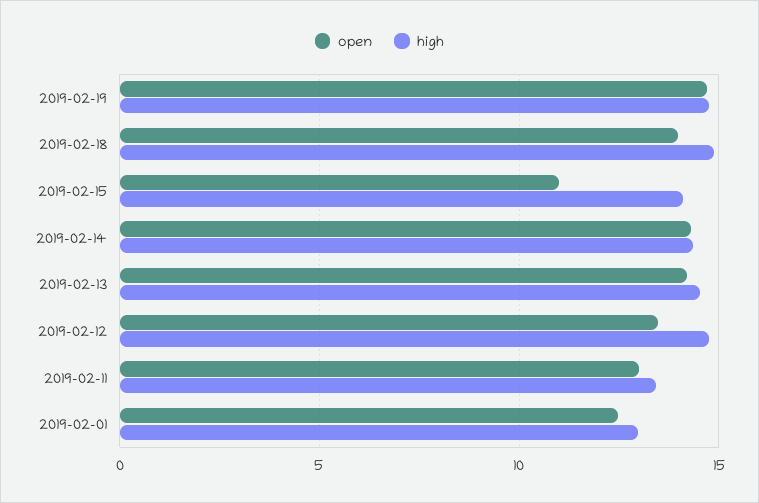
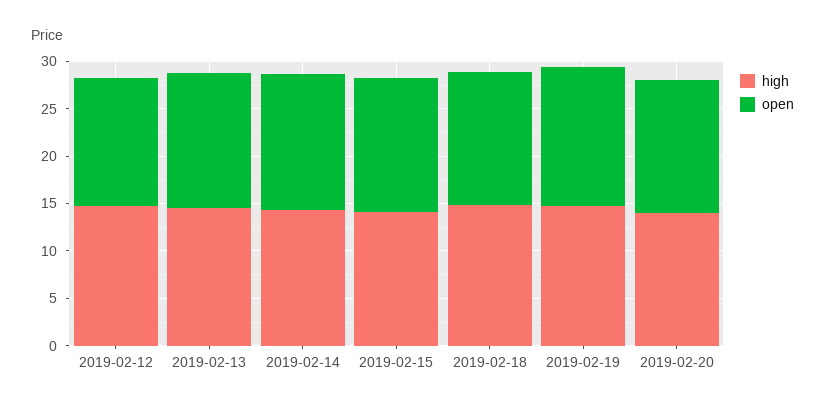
open, 2019-02-15: 11 -> 14
open, 2019-02-11: 13 -> none
high, 2019-02-11: 13.5 -> none
open, 2019-02-01: 12.5 -> none
high, 2019-02-01: 13 -> none
high, 2019-02-20: none -> 14
open, 2019-02-20: none -> 14

